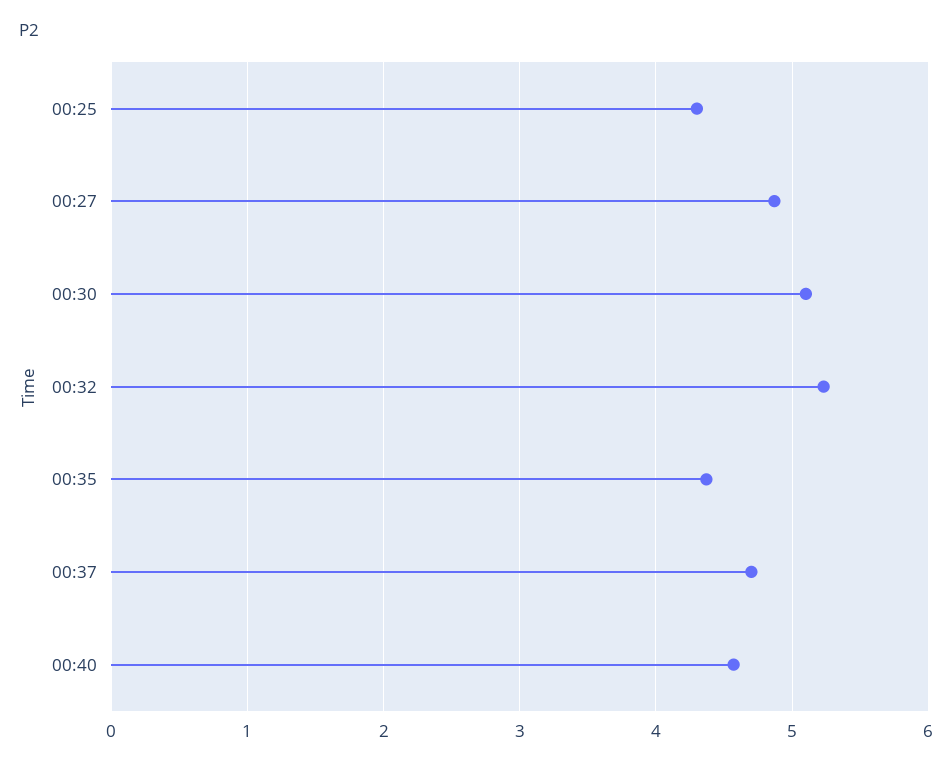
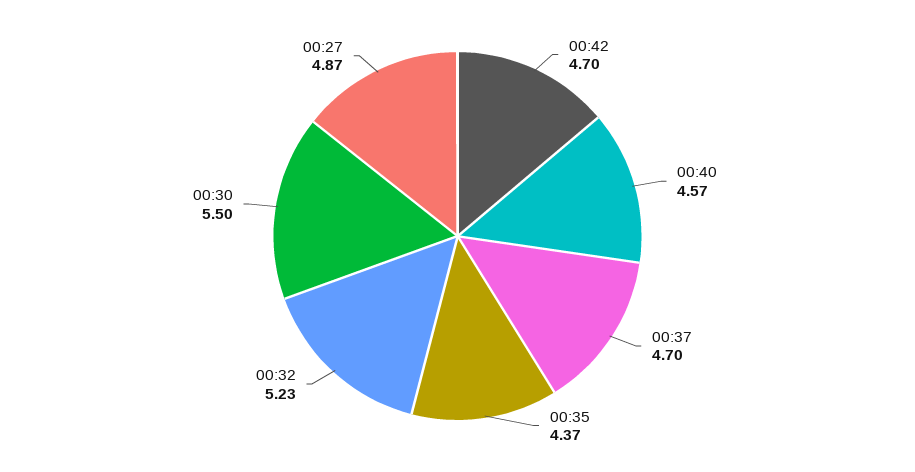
00:25: 4.3 -> none
00:30: 5.1 -> 5.5
00:42: none -> 4.7

